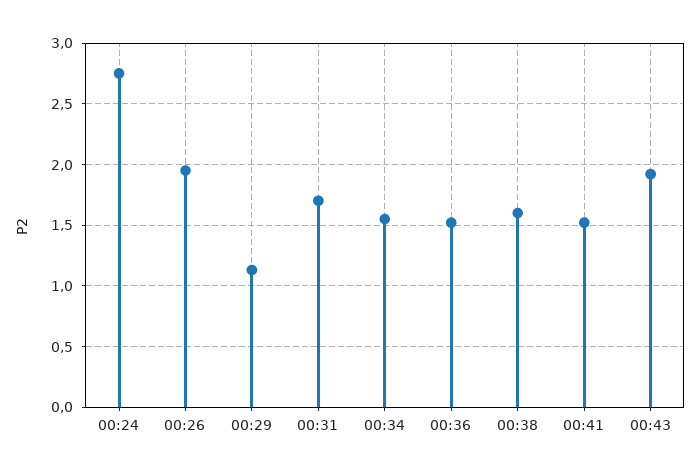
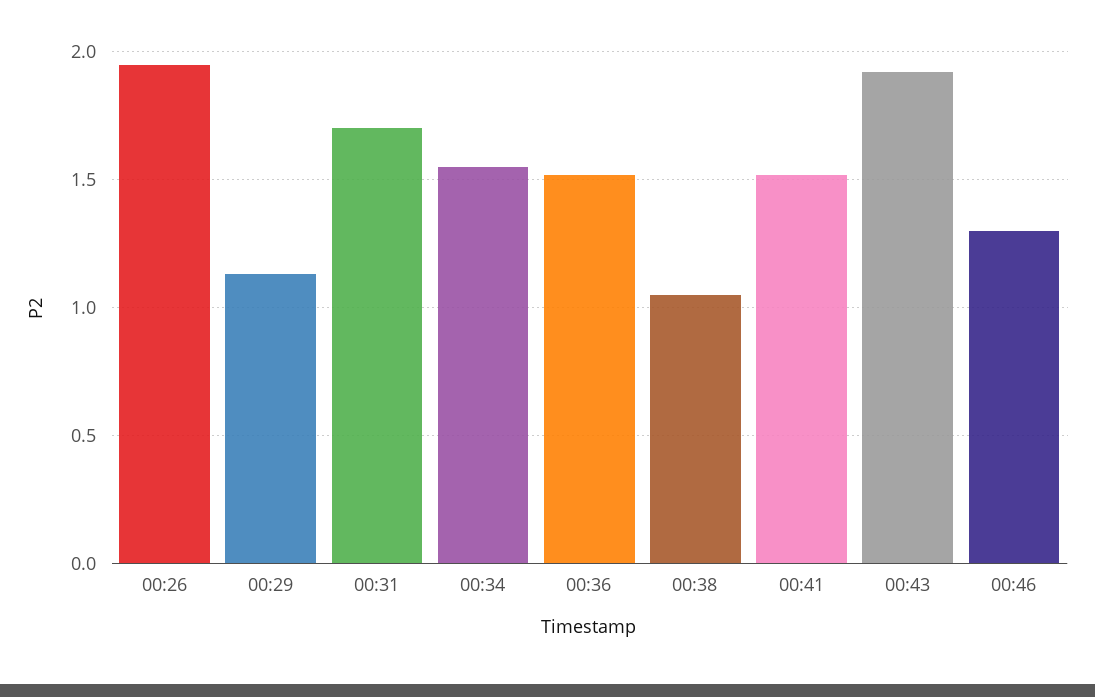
00:24: 2.75 -> none
00:38: 1.6 -> 1.05
00:46: none -> 1.3

